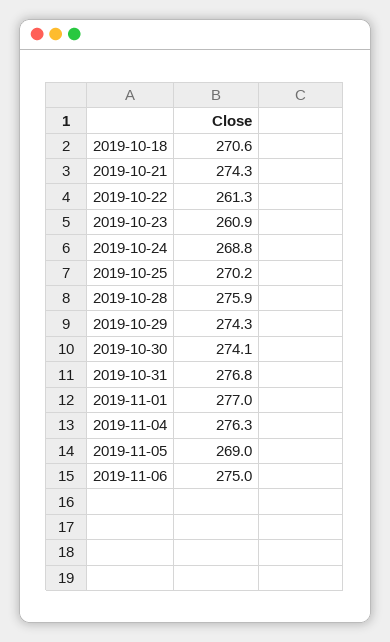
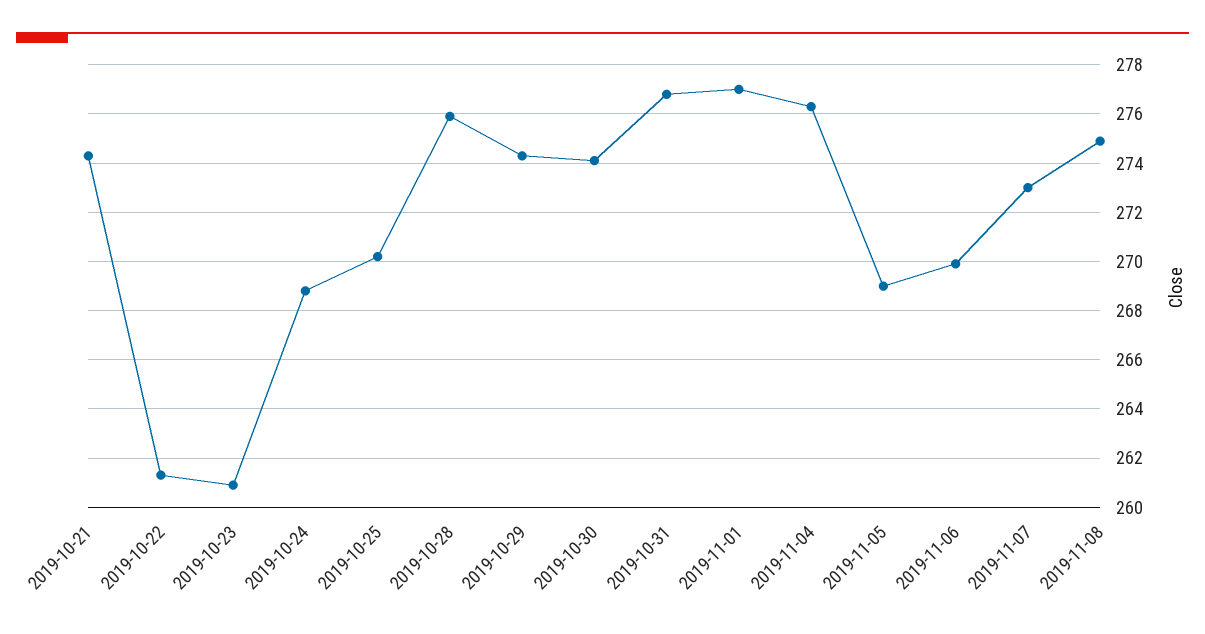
2019-10-18: 270.6 -> none
2019-11-06: 275 -> 270
2019-11-07: none -> 273
2019-11-08: none -> 275

